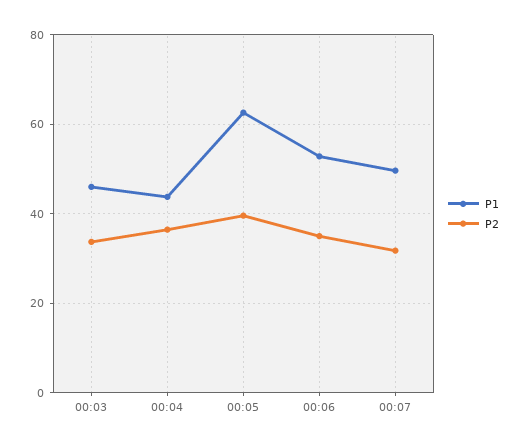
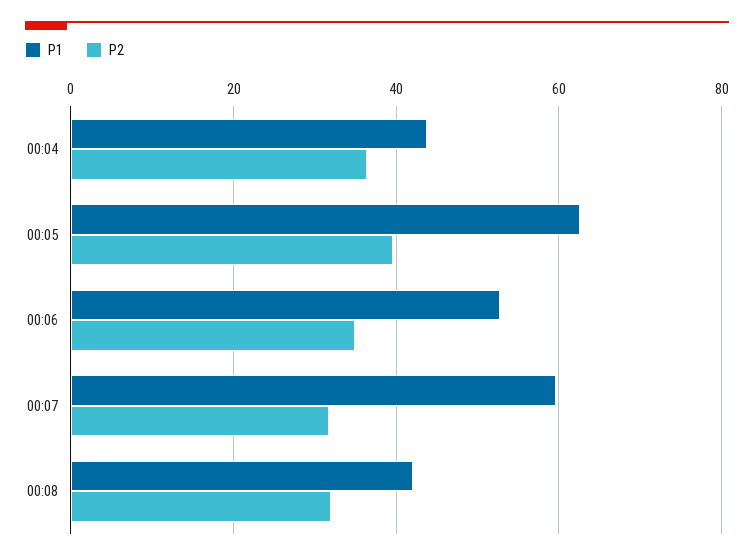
P1, 00:03: 46 -> none
P2, 00:03: 34 -> none
P1, 00:07: 50 -> 60
P1, 00:08: none -> 42
P2, 00:08: none -> 32

